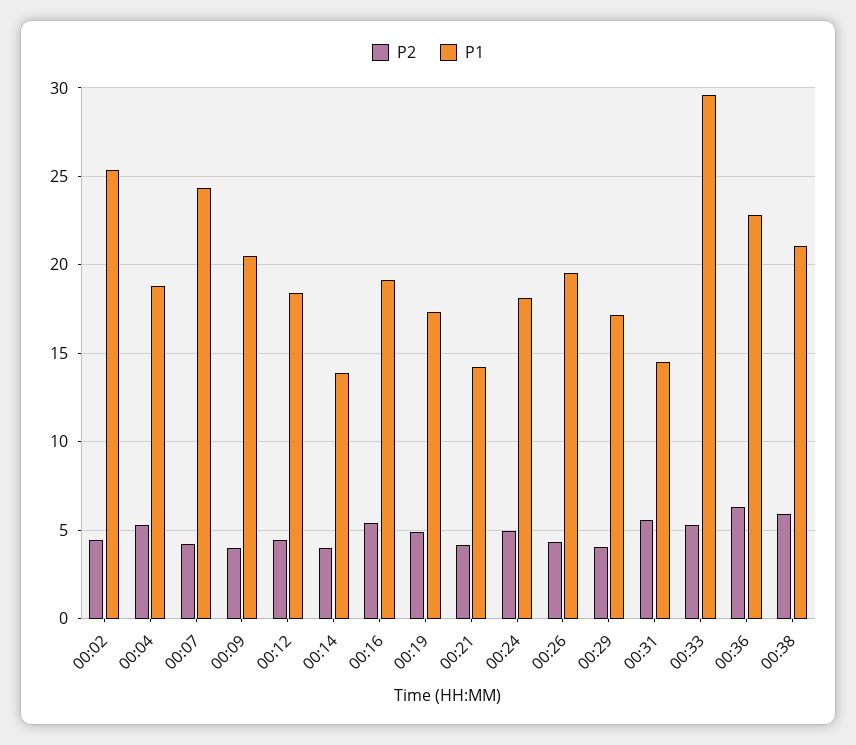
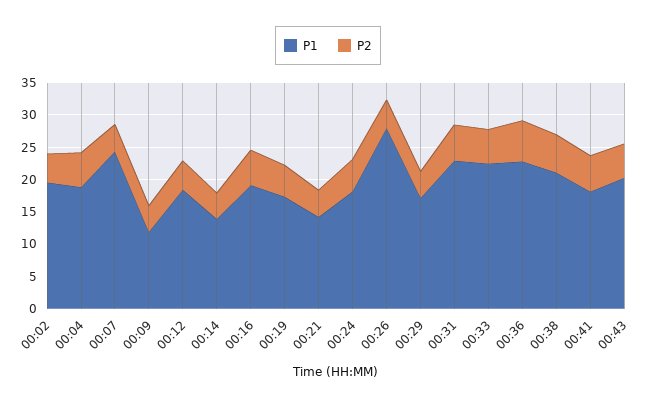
P1, 00:02: 25.5 -> 20
P1, 00:09: 20.5 -> 12.5
P1, 00:26: 19.5 -> 27.5
P1, 00:31: 14.5 -> 22.5
P1, 00:33: 29.5 -> 22.5
P1, 00:41: none -> 17.5
P2, 00:41: none -> 5
P1, 00:43: none -> 20
P2, 00:43: none -> 5

